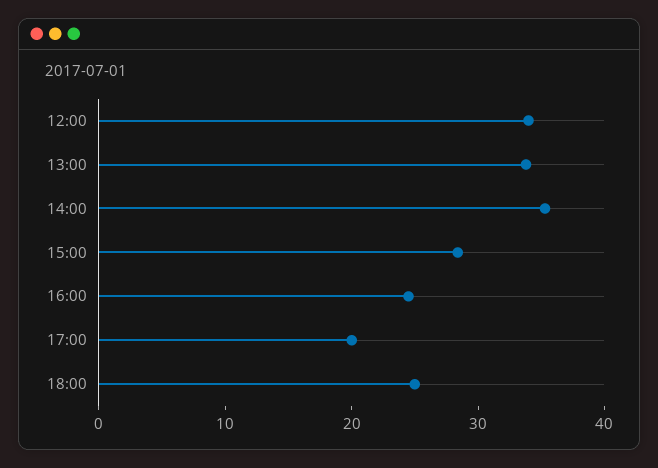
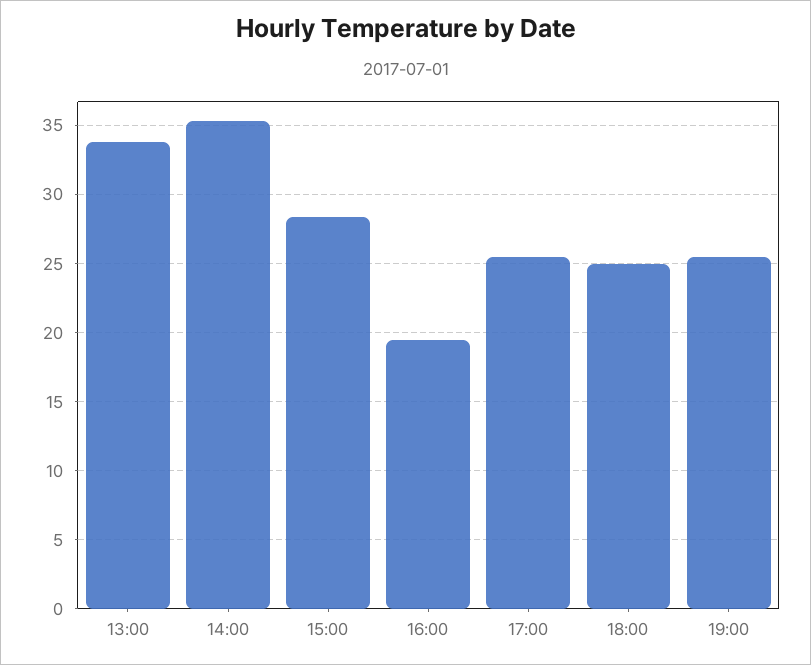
12:00: 34 -> none
16:00: 24 -> 19.5
17:00: 20 -> 25.5
19:00: none -> 25.5

